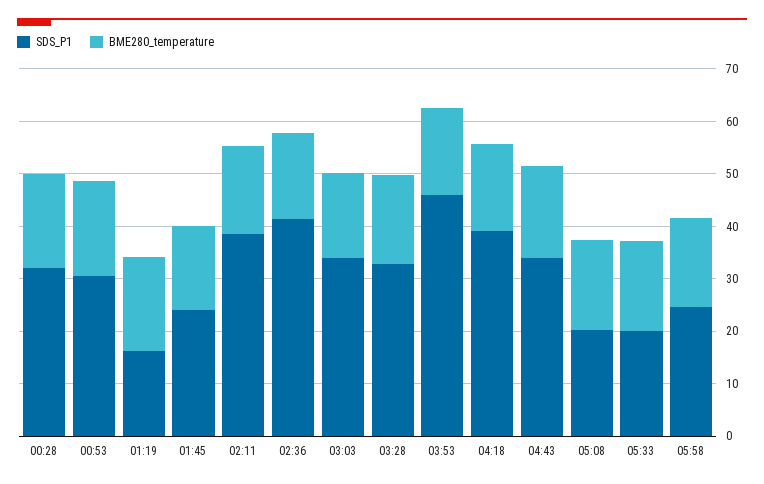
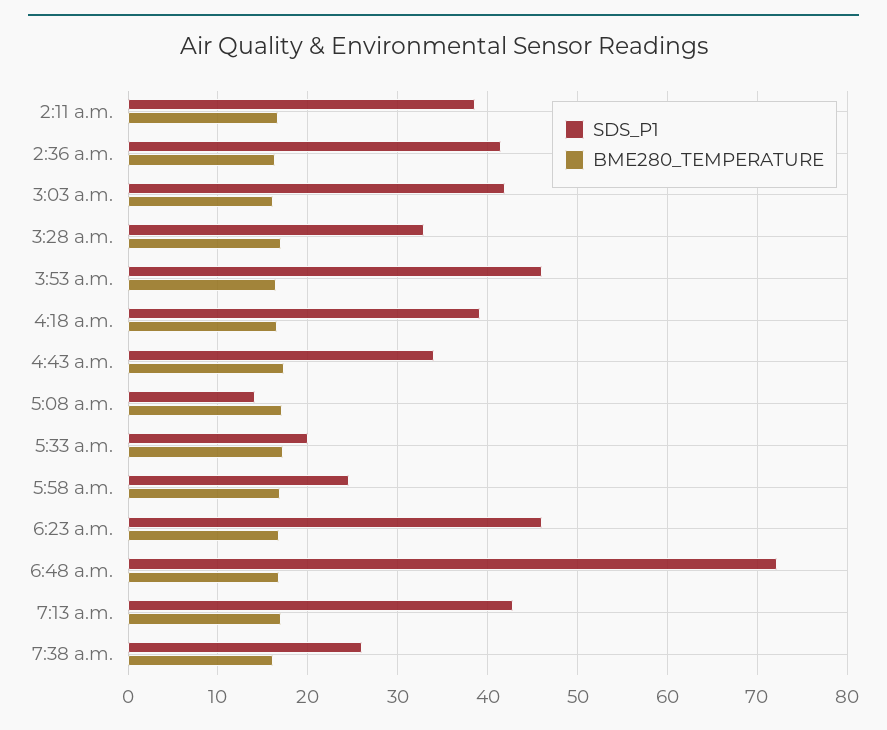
SDS_P1, 00:28: 32 -> none
BME280_temperature, 00:28: 18 -> none
SDS_P1, 00:53: 30 -> none
BME280_temperature, 00:53: 18 -> none
SDS_P1, 01:19: 16 -> none
BME280_temperature, 01:19: 18 -> none
SDS_P1, 01:45: 24 -> none
BME280_temperature, 01:45: 16 -> none
SDS_P1, 03:03: 34 -> 42
SDS_P1, 05:08: 20 -> 14
SDS_P1, 6:23 a.m.: none -> 46
BME280_temperature, 6:23 a.m.: none -> 17
SDS_P1, 6:48 a.m.: none -> 72
BME280_temperature, 6:48 a.m.: none -> 17
SDS_P1, 7:13 a.m.: none -> 43
BME280_temperature, 7:13 a.m.: none -> 17
SDS_P1, 7:38 a.m.: none -> 26
BME280_temperature, 7:38 a.m.: none -> 16

